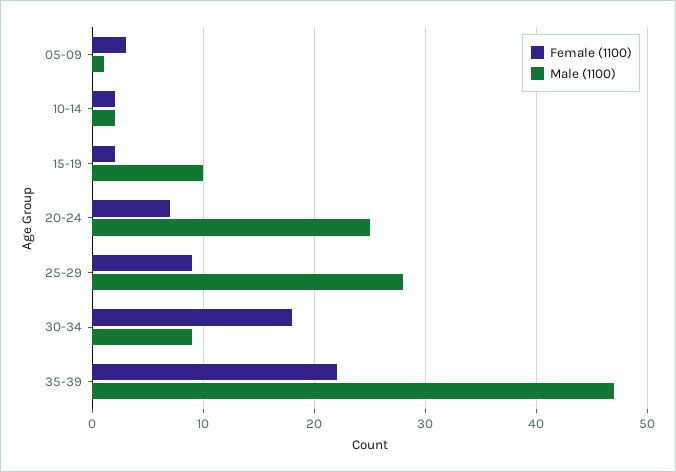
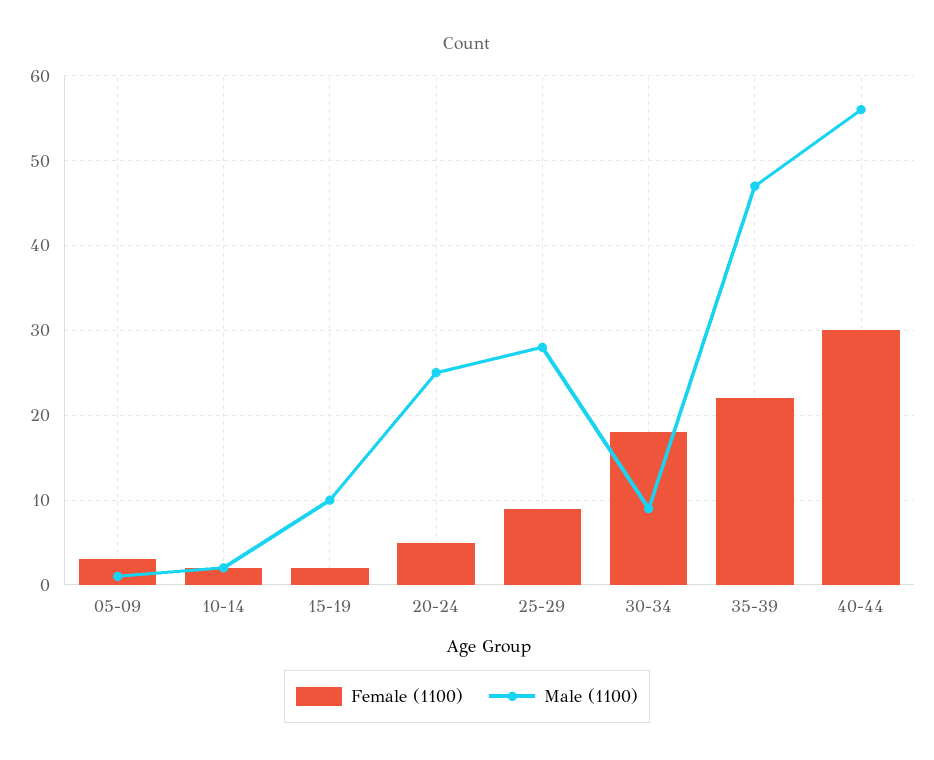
Female (1100), 20-24: 7 -> 5
Female (1100), 40-44: none -> 30
Male (1100), 40-44: none -> 56

